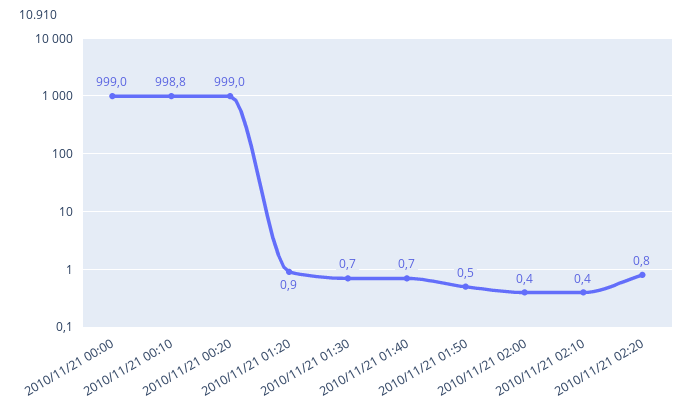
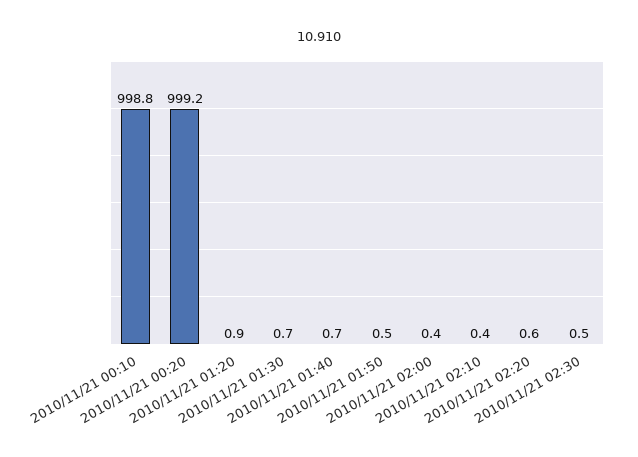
2010/11/21 00:00: 999 -> none
2010/11/21 00:20: 999 -> 999.2
2010/11/21 02:20: 0.8 -> 0.6
2010/11/21 02:30: none -> 0.5

